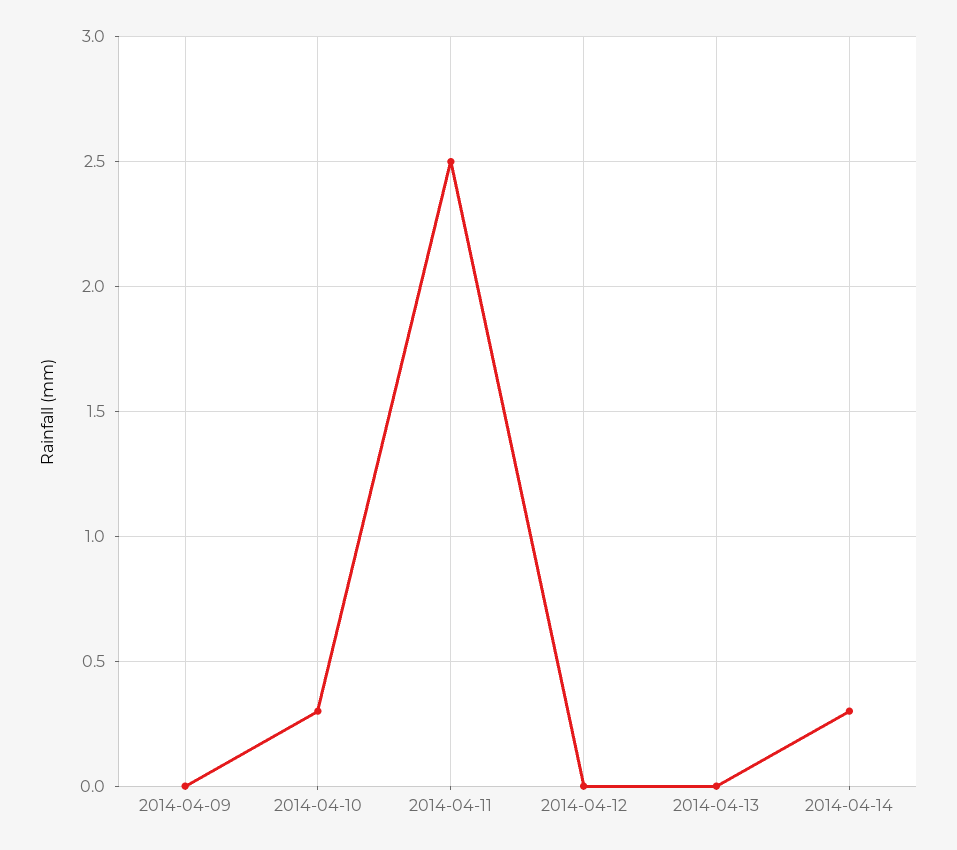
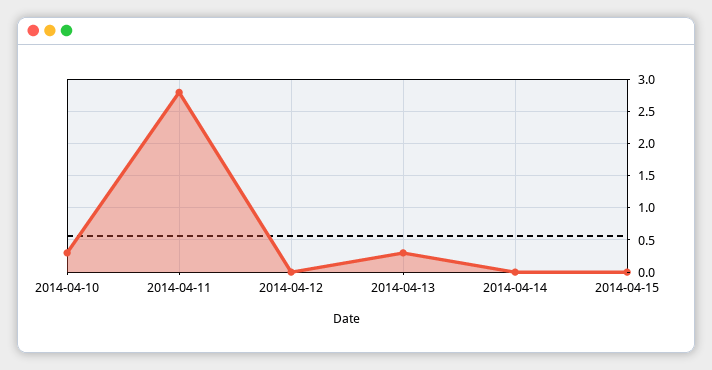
2014-04-09: 0 -> none
2014-04-11: 2.5 -> 2.8
2014-04-13: 0 -> 0.3
2014-04-14: 0.3 -> 0
2014-04-15: none -> 0

